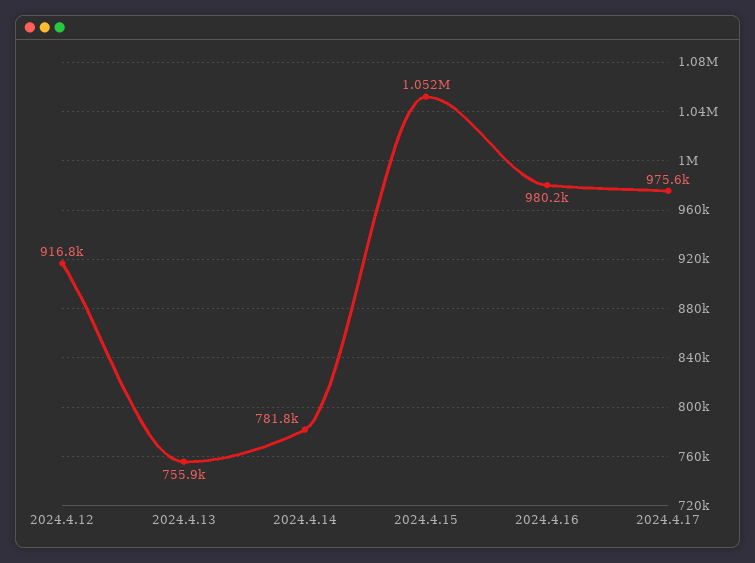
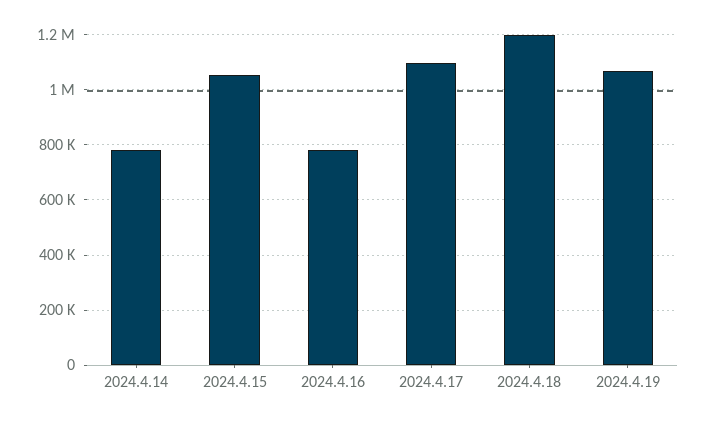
2024.4.12: 916800 -> none
2024.4.13: 755900 -> none
2024.4.16: 980200 -> 775000
2024.4.17: 975600 -> 1100000
2024.4.18: none -> 1200000
2024.4.19: none -> 1075000

